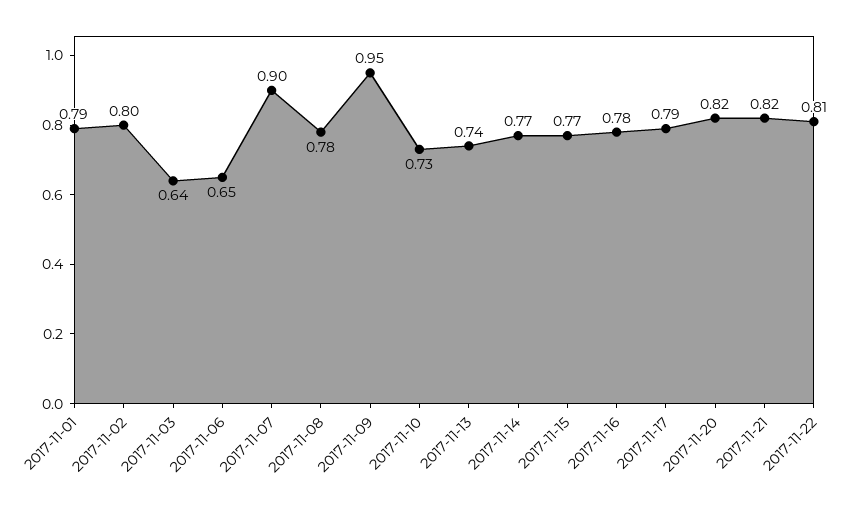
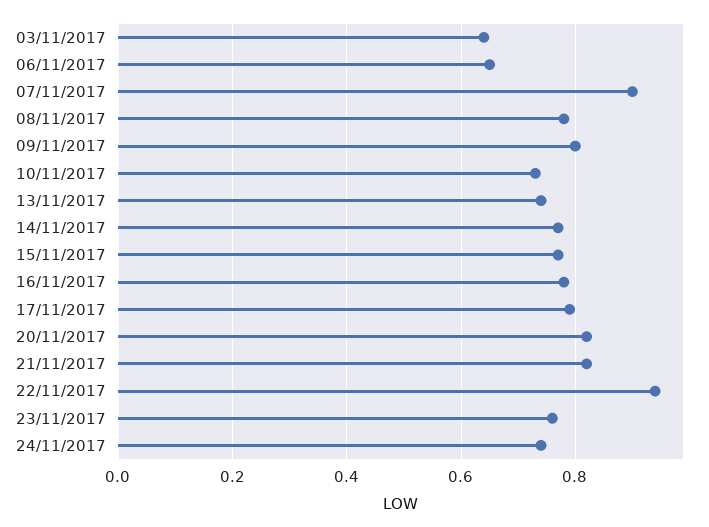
2017-11-01: 0.79 -> none
2017-11-02: 0.8 -> none
2017-11-09: 0.95 -> 0.8
2017-11-22: 0.81 -> 0.95
23/11/2017: none -> 0.75
24/11/2017: none -> 0.75

